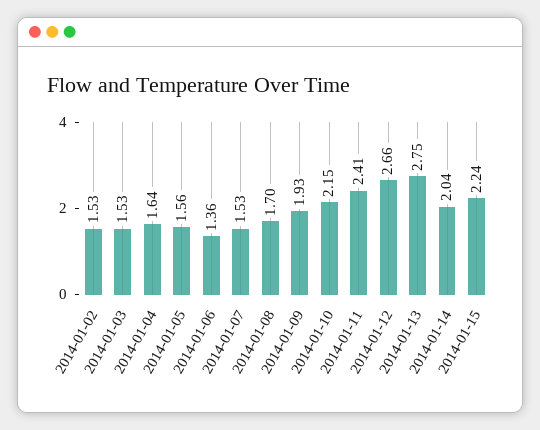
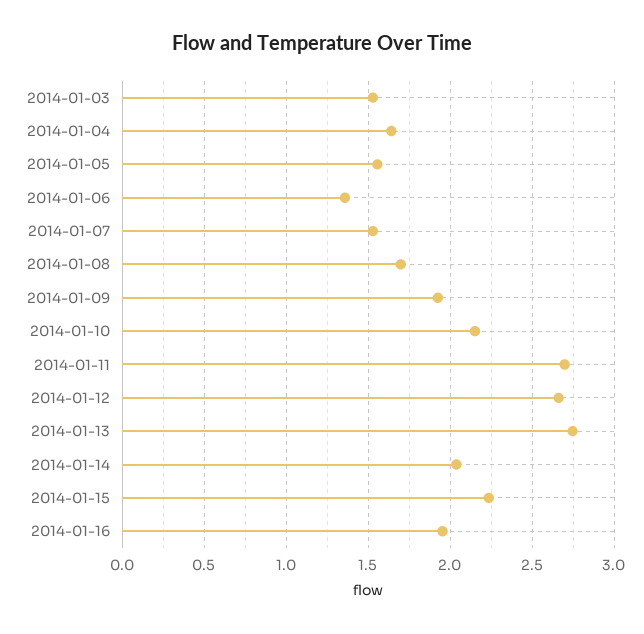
2014-01-02: 1.53 -> none
2014-01-11: 2.41 -> 2.7
2014-01-16: none -> 1.95

